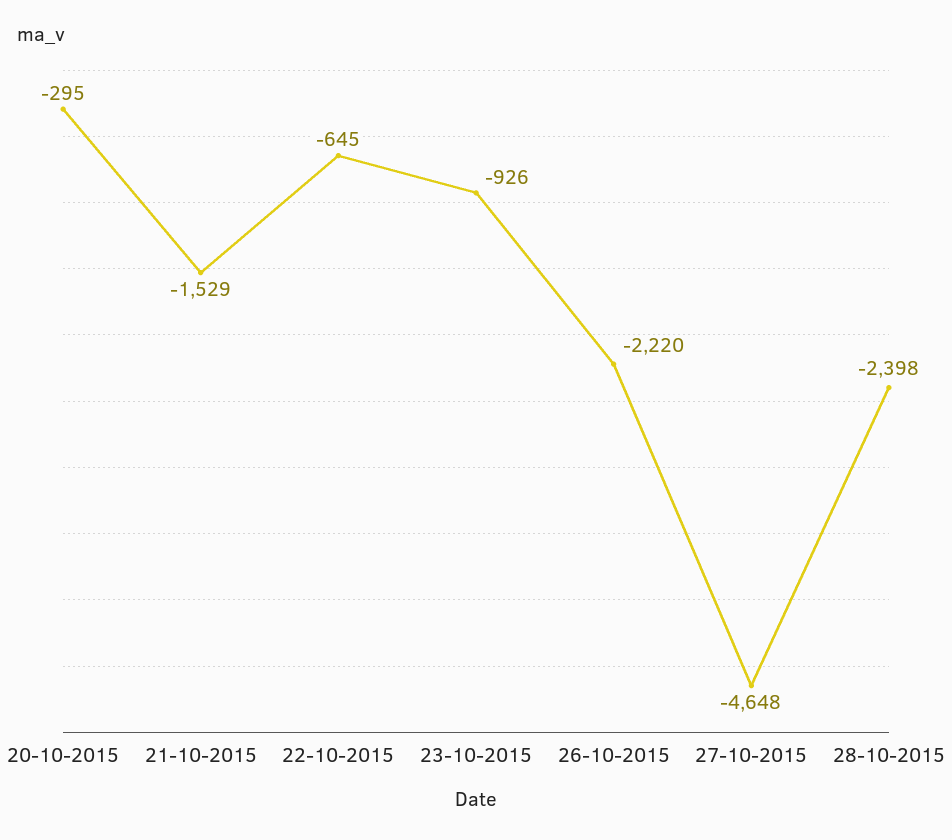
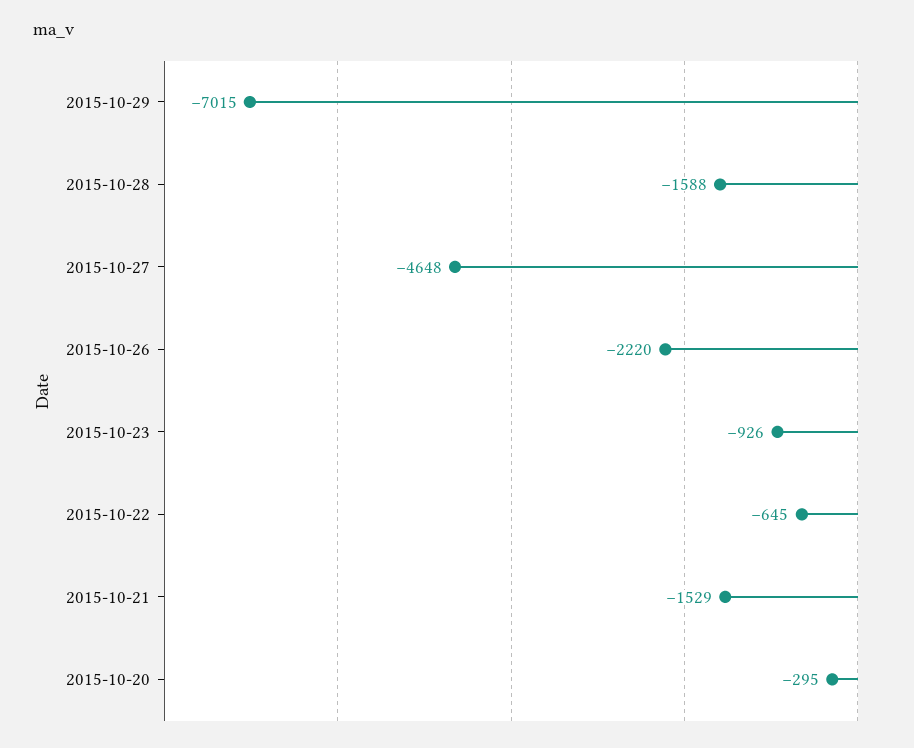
28-10-2015: -2398 -> -1588
2015-10-29: none -> -7015

